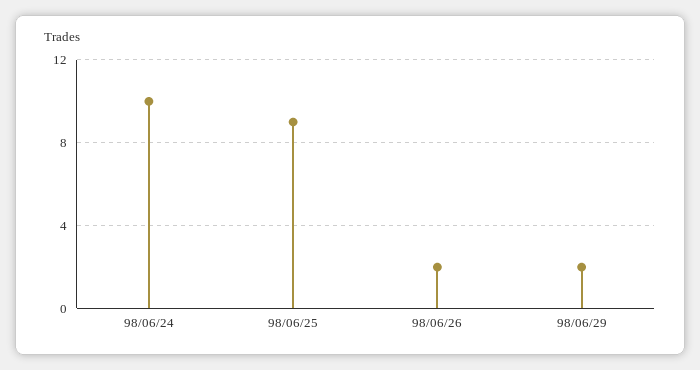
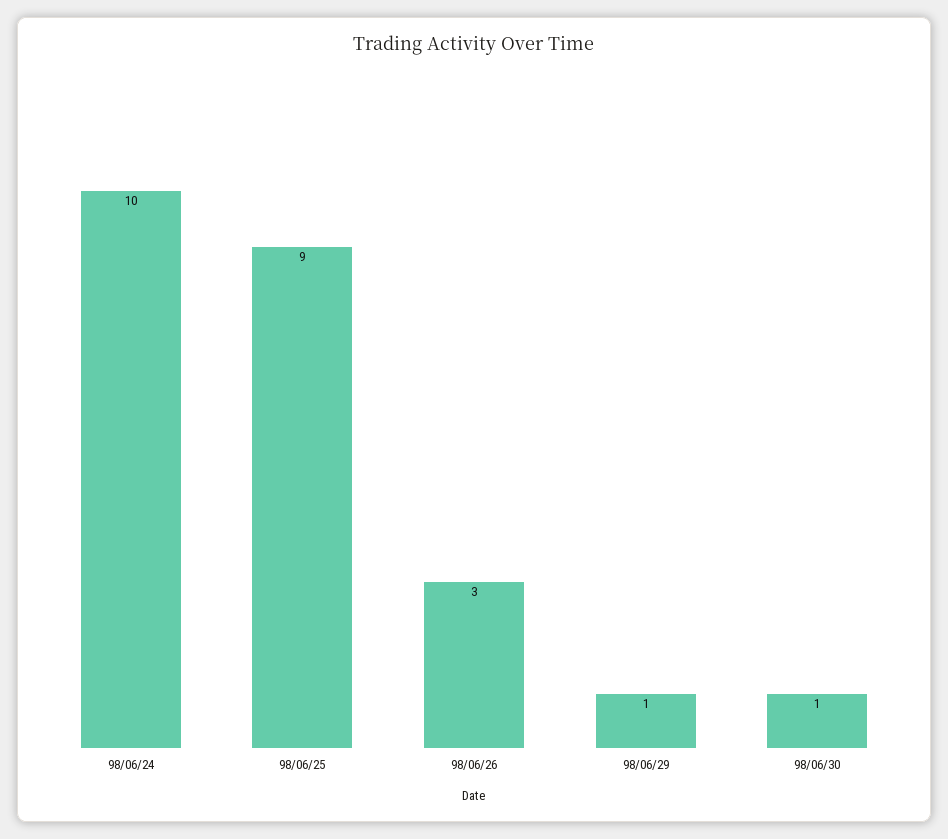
98/06/26: 2 -> 3
98/06/29: 2 -> 1
98/06/30: none -> 1

